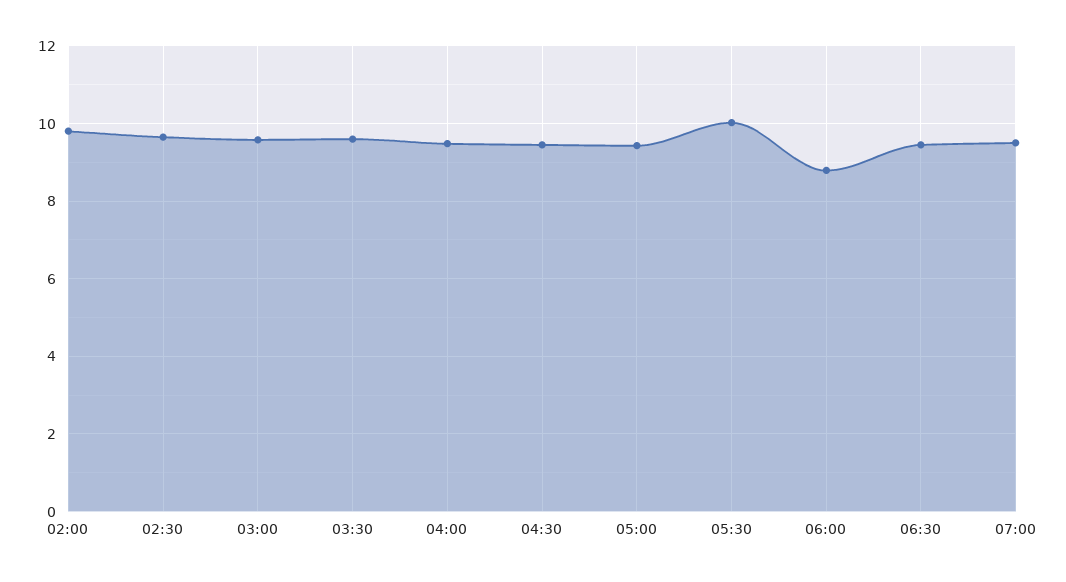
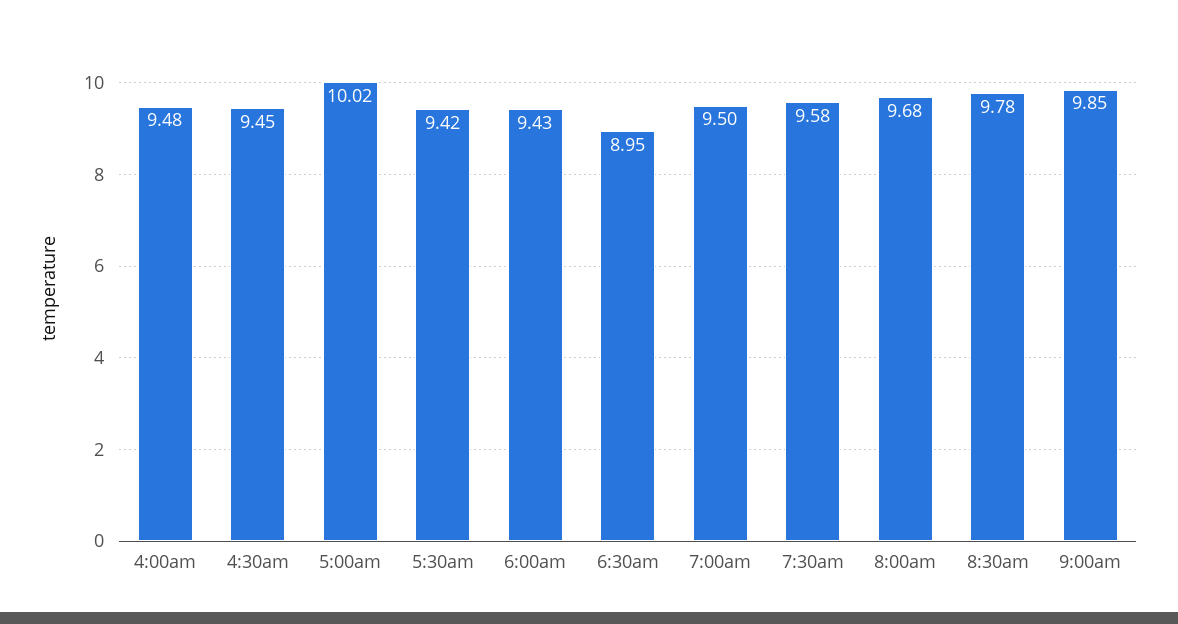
02:00: 9.8 -> none
02:30: 9.6 -> none
03:00: 9.6 -> none
03:30: 9.6 -> none
05:00: 9.4 -> 10.02
05:30: 10 -> 9.42
06:00: 8.8 -> 9.43
06:30: 9.4 -> 8.95
7:30am: none -> 9.58
8:00am: none -> 9.68
8:30am: none -> 9.78
9:00am: none -> 9.85

